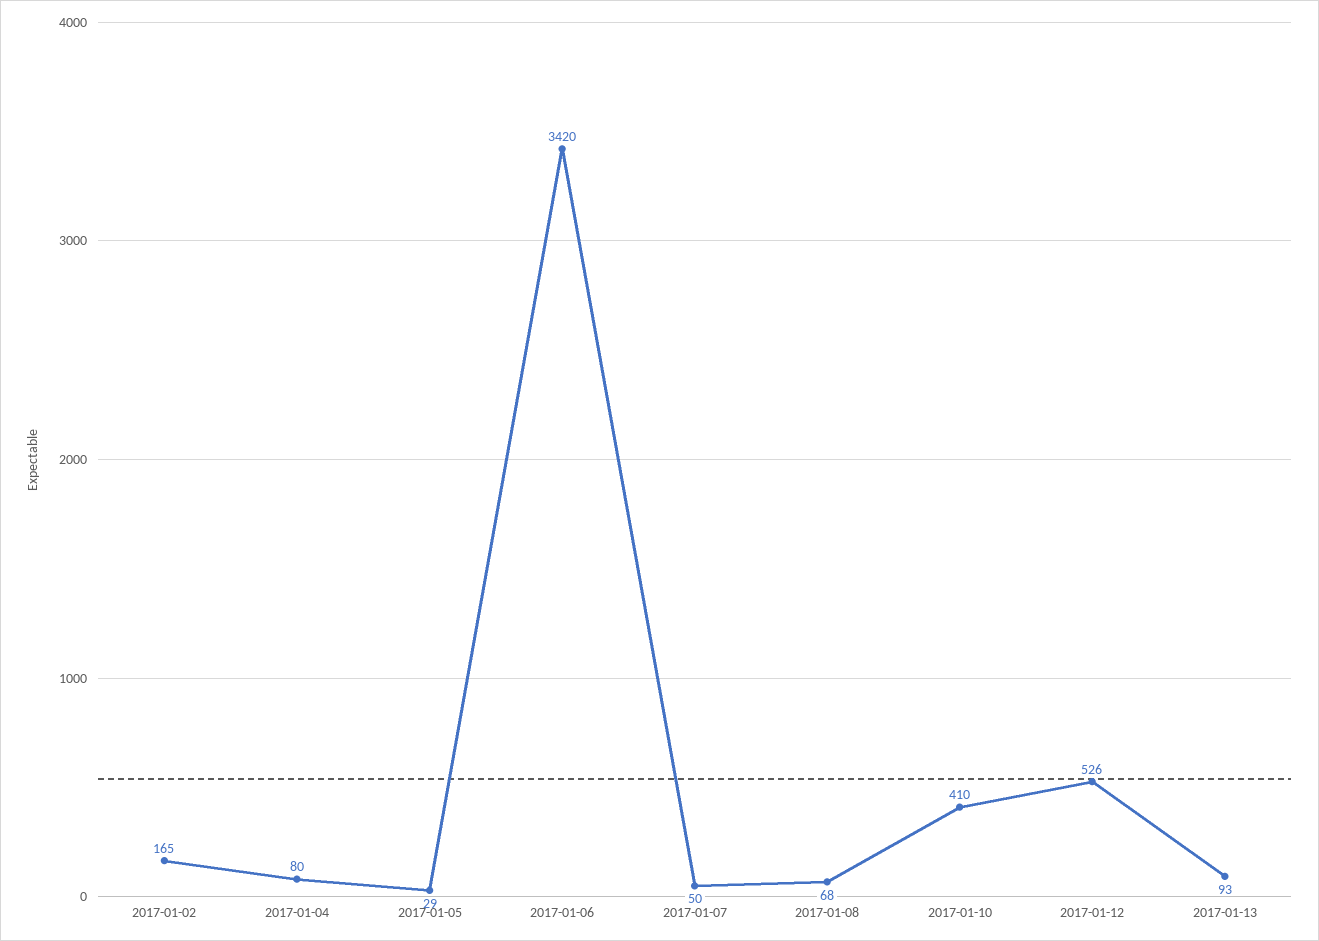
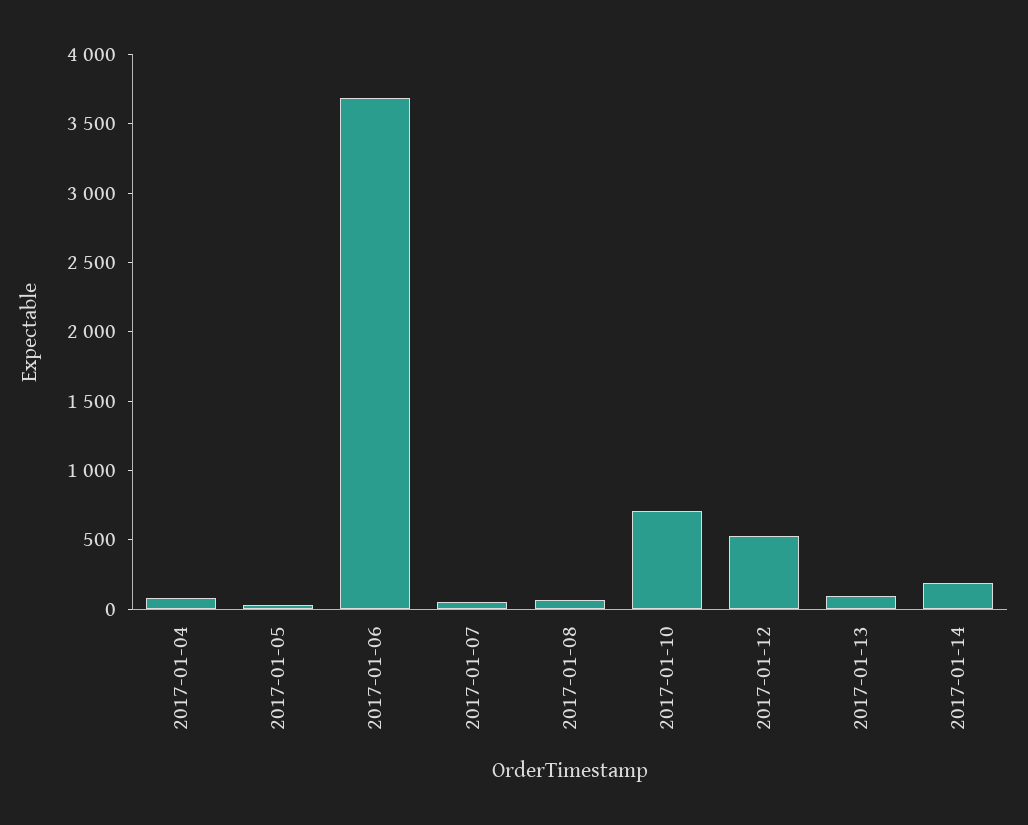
2017-01-02: 165 -> none
2017-01-06: 3420 -> 3700
2017-01-10: 410 -> 700
2017-01-14: none -> 200

